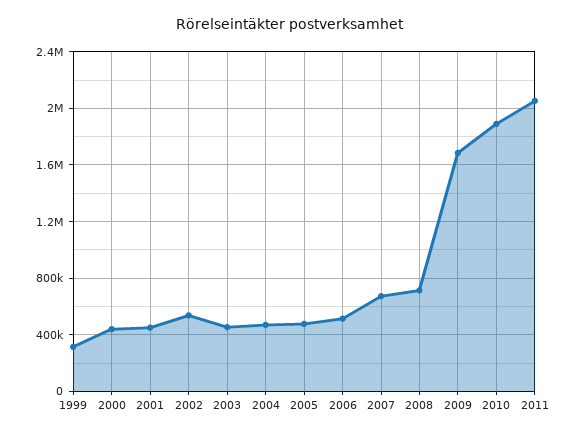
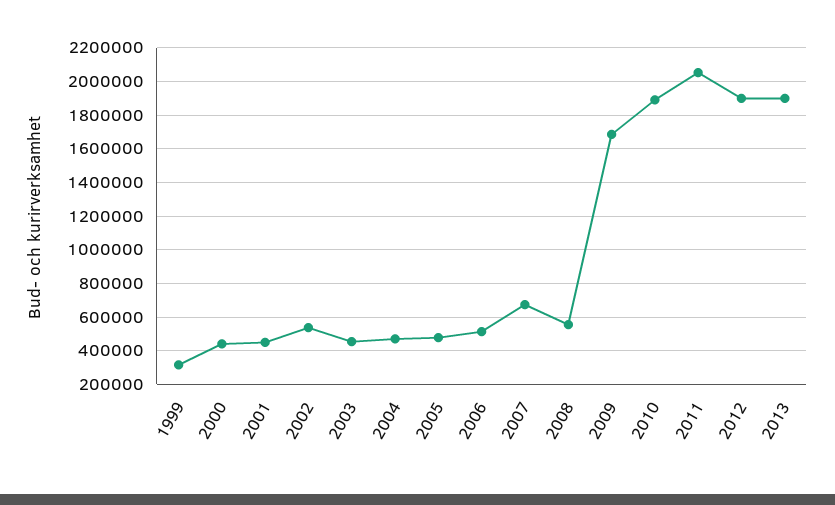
2008: 700000 -> 550000
2012: none -> 1900000
2013: none -> 1900000

